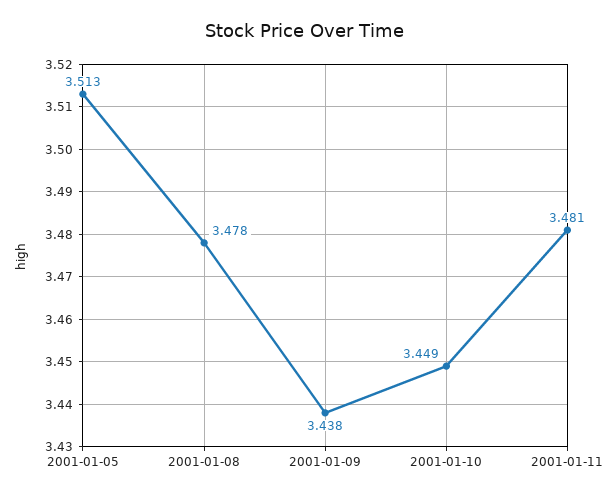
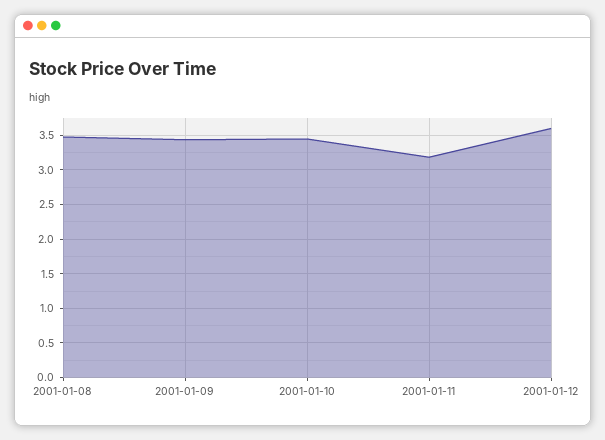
2001-01-05: 3.513 -> none
2001-01-11: 3.481 -> 3.2
2001-01-12: none -> 3.6

